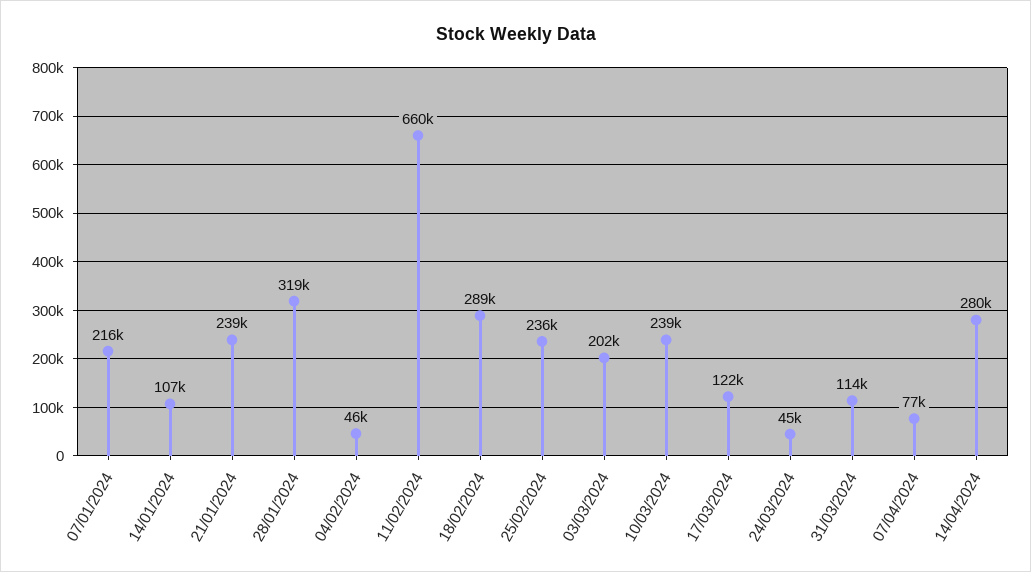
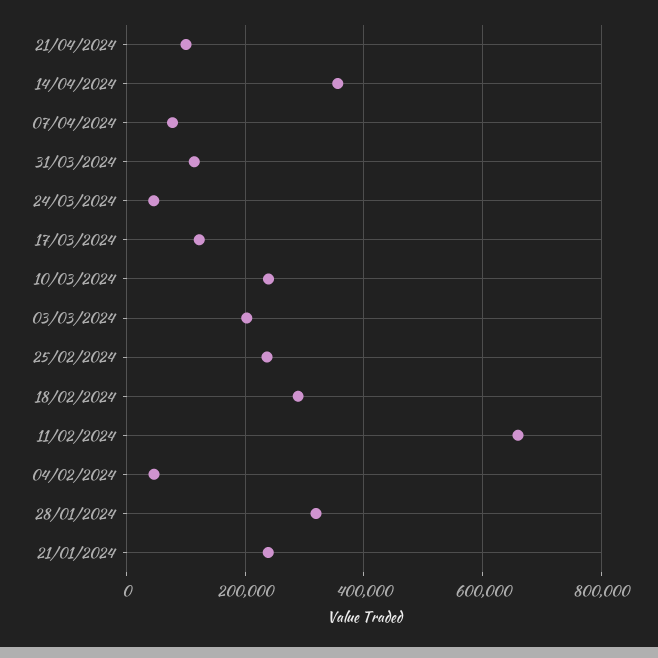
07/01/2024: 216000 -> none
14/01/2024: 107000 -> none
14/04/2024: 280000 -> 360000
21/04/2024: none -> 100000

